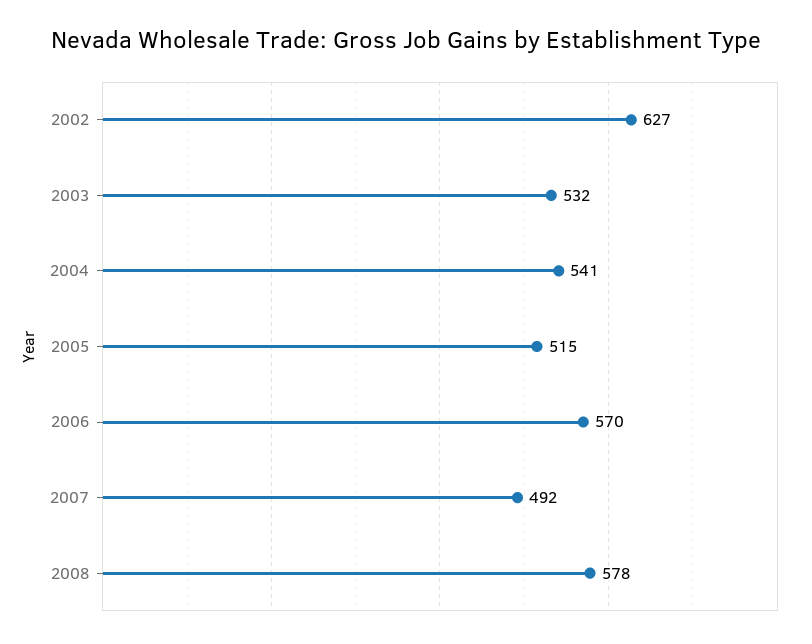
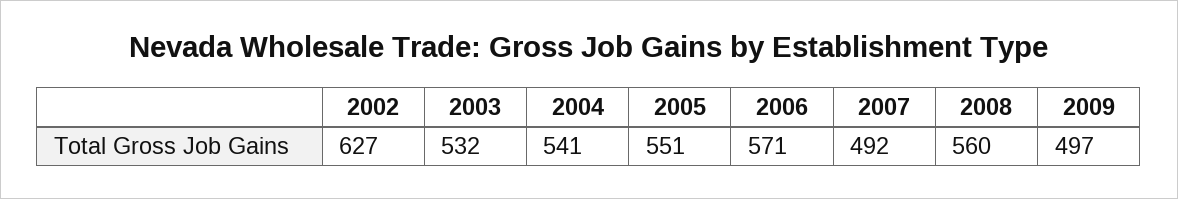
2005: 515 -> 551
2006: 570 -> 571
2008: 578 -> 560
2009: none -> 497

